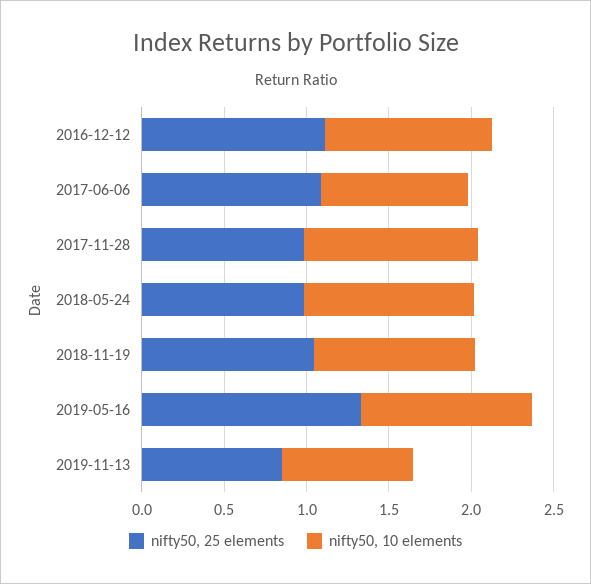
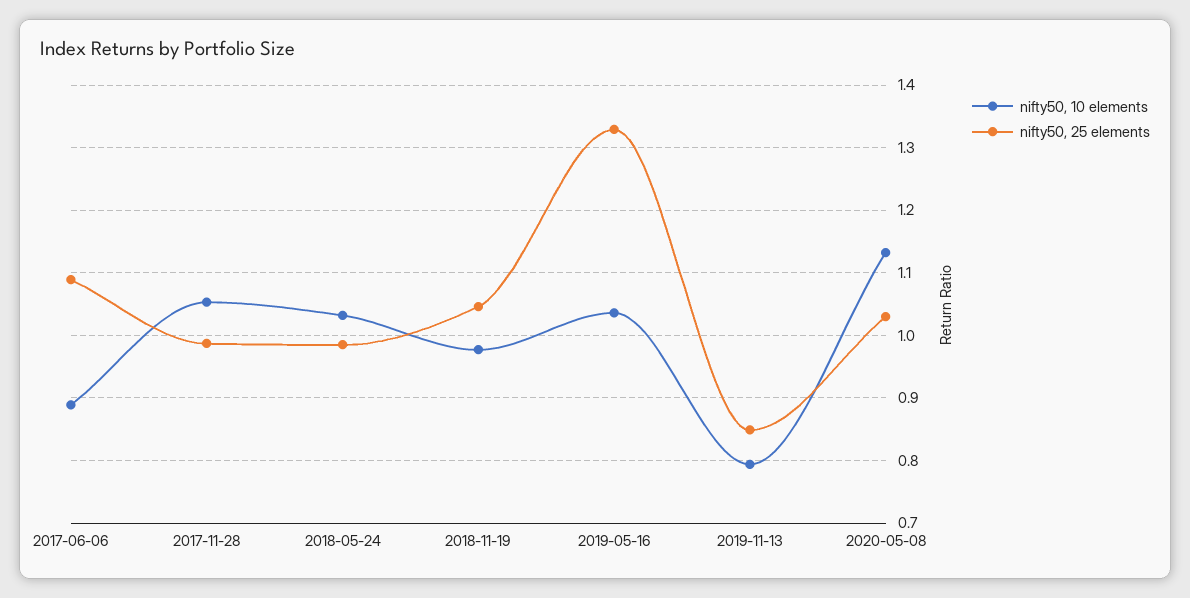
nifty50, 25 elements, 2016-12-12: 1.1 -> none
nifty50, 10 elements, 2016-12-12: 1 -> none
nifty50, 10 elements, 2020-05-08: none -> 1.13
nifty50, 25 elements, 2020-05-08: none -> 1.03

